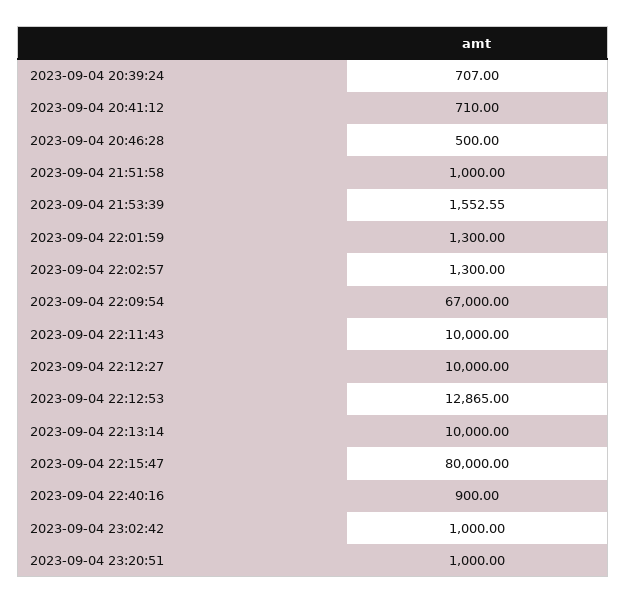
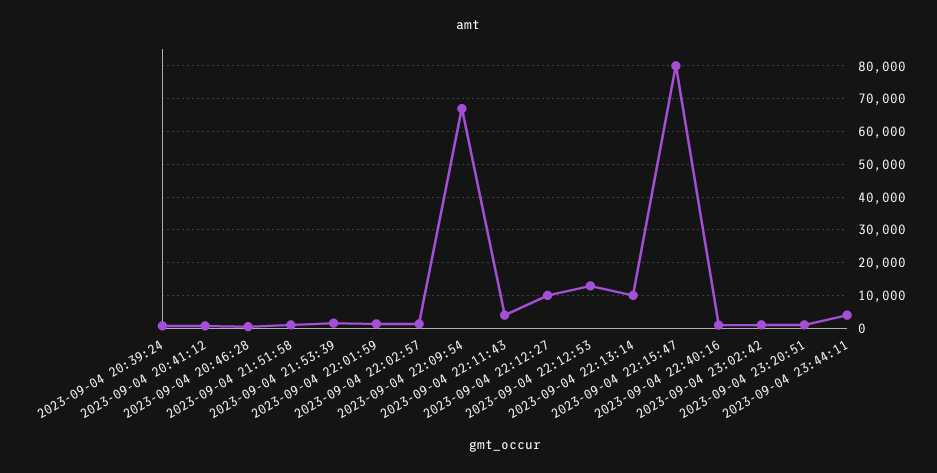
2023-09-04 22:11:43: 10000 -> 4000
2023-09-04 23:44:11: none -> 4000

